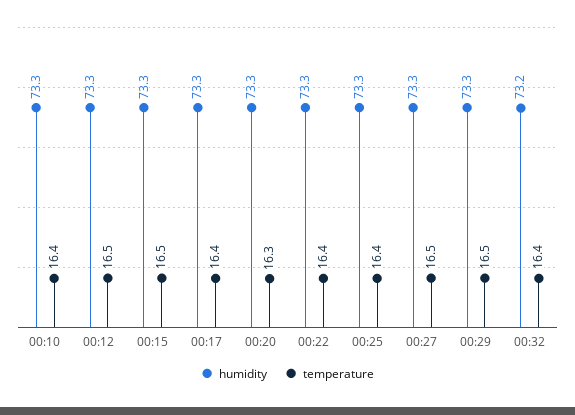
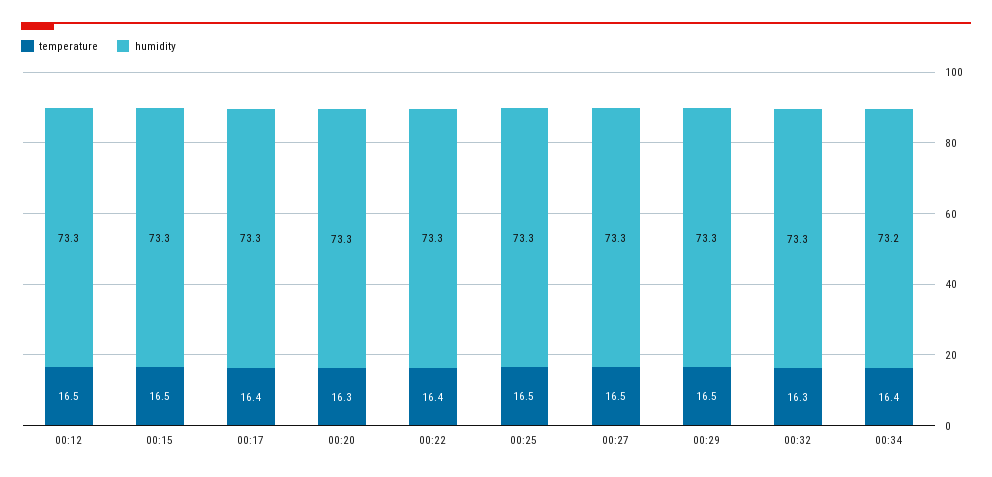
humidity, 00:10: 73.3 -> none
temperature, 00:10: 16.4 -> none
temperature, 00:25: 16.4 -> 16.5
humidity, 00:32: 73.2 -> 73.3
temperature, 00:32: 16.4 -> 16.3
temperature, 00:34: none -> 16.4
humidity, 00:34: none -> 73.2

